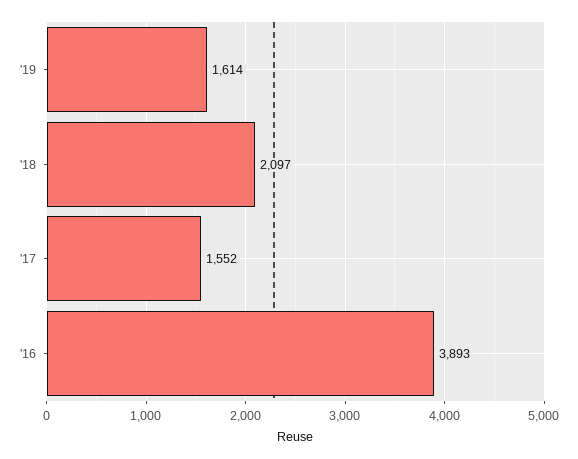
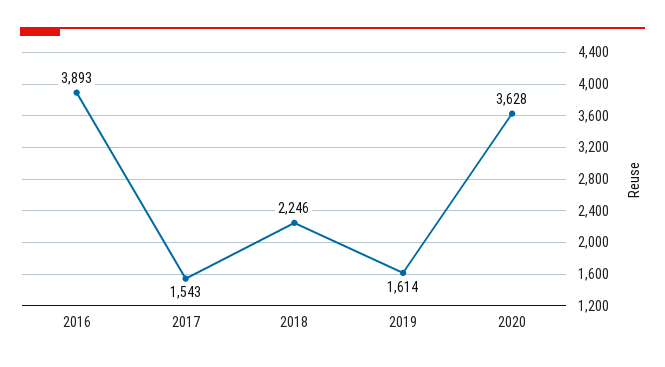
'18: 2097 -> 2246
'17: 1552 -> 1543
2020: none -> 3628

